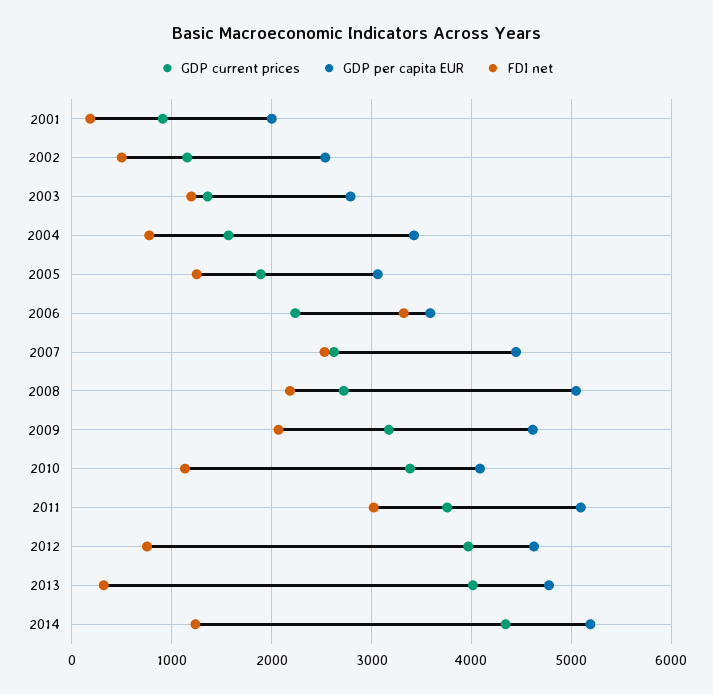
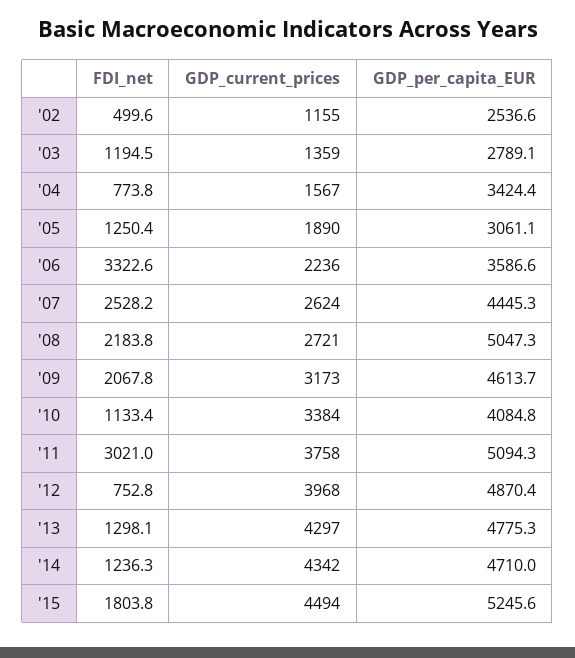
GDP current prices, 2001: 900 -> none
GDP per capita EUR, 2001: 2000 -> none
FDI net, 2001: 200 -> none
GDP per capita EUR, 2012: 4600 -> 4870.4
GDP current prices, 2013: 4000 -> 4297
FDI net, 2013: 300 -> 1298.1
GDP per capita EUR, 2014: 5200 -> 4710
FDI net, '15: none -> 1803.8
GDP current prices, '15: none -> 4494
GDP per capita EUR, '15: none -> 5245.6

